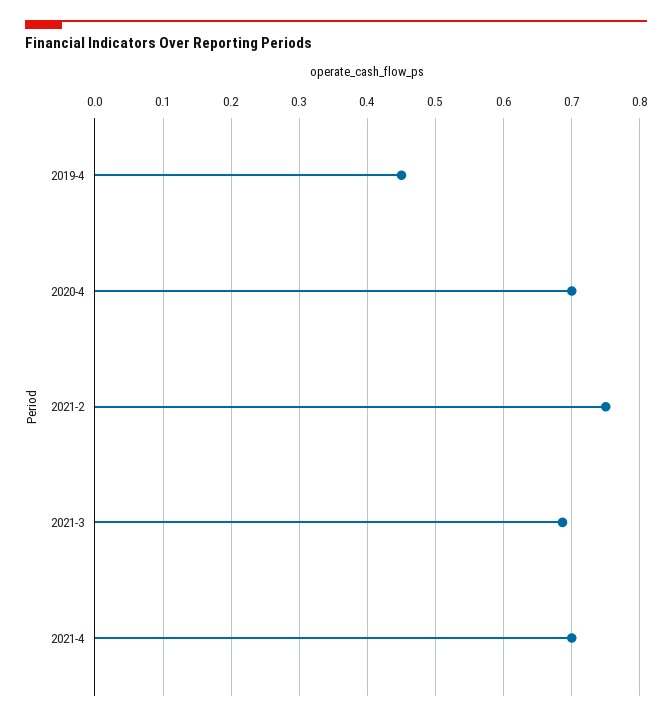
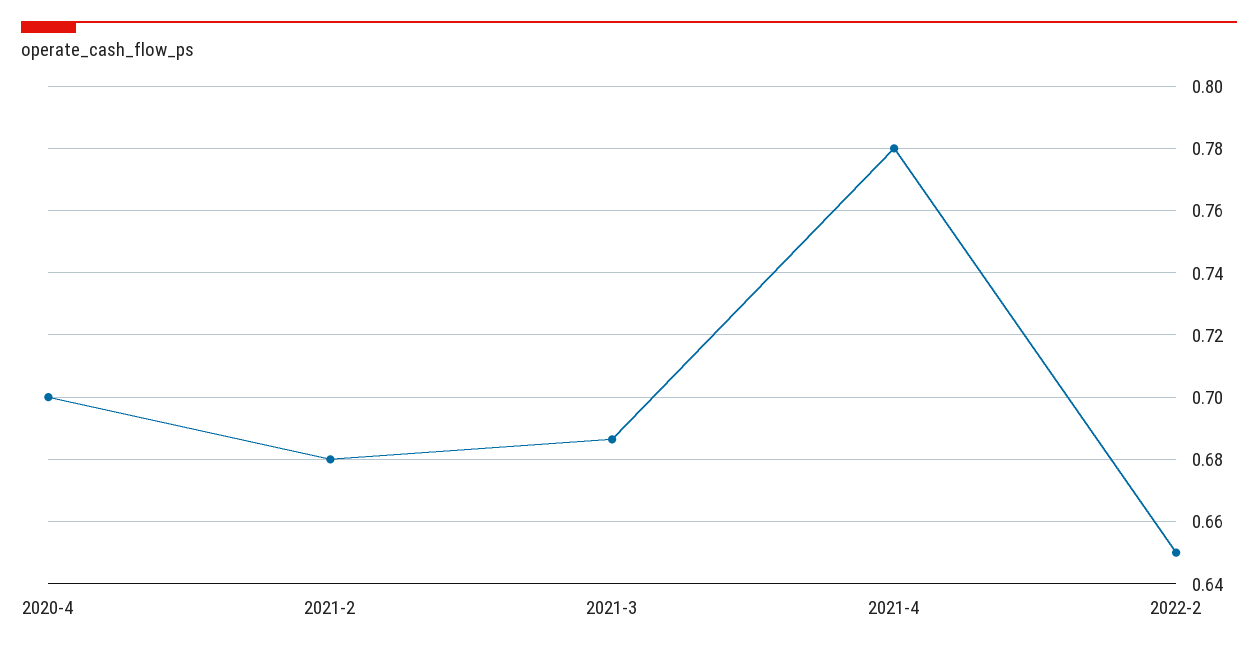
2019-4: 0.45 -> none
2021-2: 0.75 -> 0.68
2021-4: 0.7 -> 0.78
2022-2: none -> 0.65

